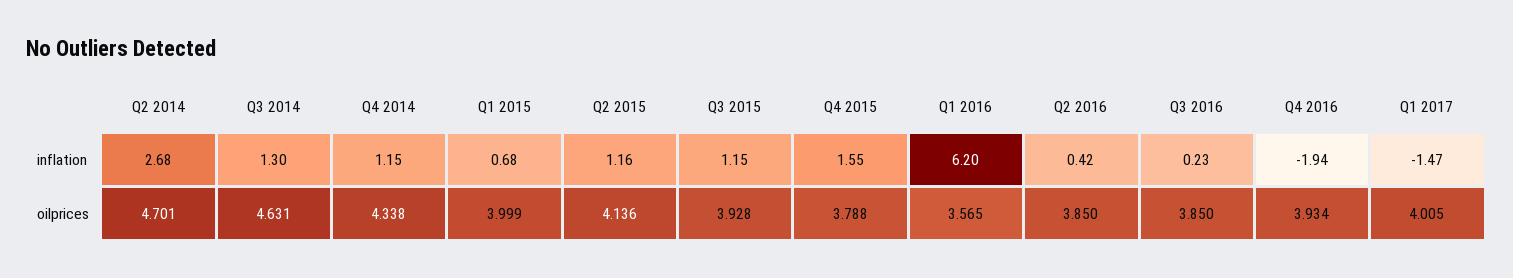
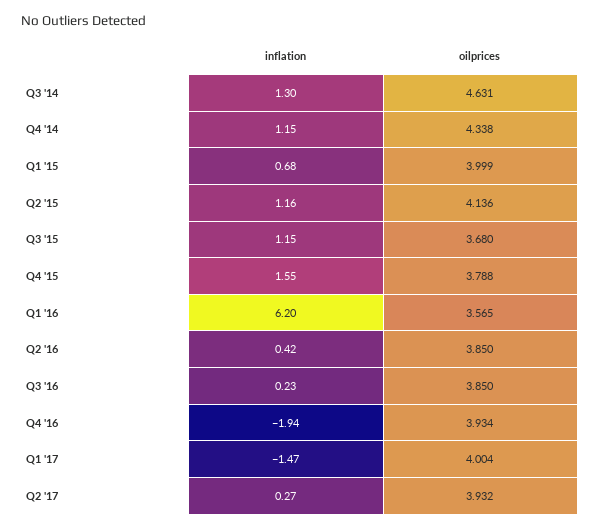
Q2 2014, inflation: 2.68 -> none
Q2 2014, oilprices: 4.701 -> none
Q3 2015, oilprices: 3.928 -> 3.68
Q1 2017, oilprices: 4.005 -> 4.004
Q2 '17, inflation: none -> 0.27
Q2 '17, oilprices: none -> 3.932

